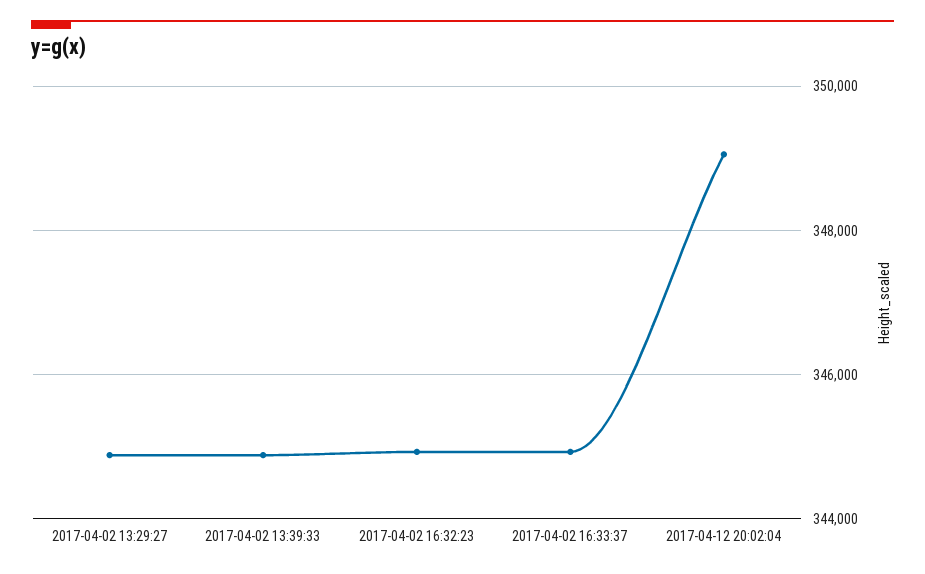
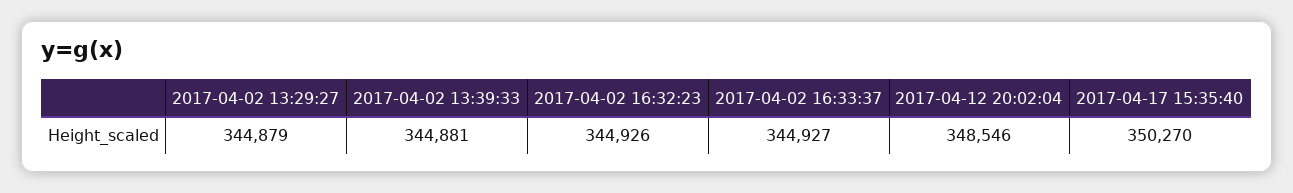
2017-04-12 20:02:04: 349000 -> 348546
2017-04-17 15:35:40: none -> 350270

